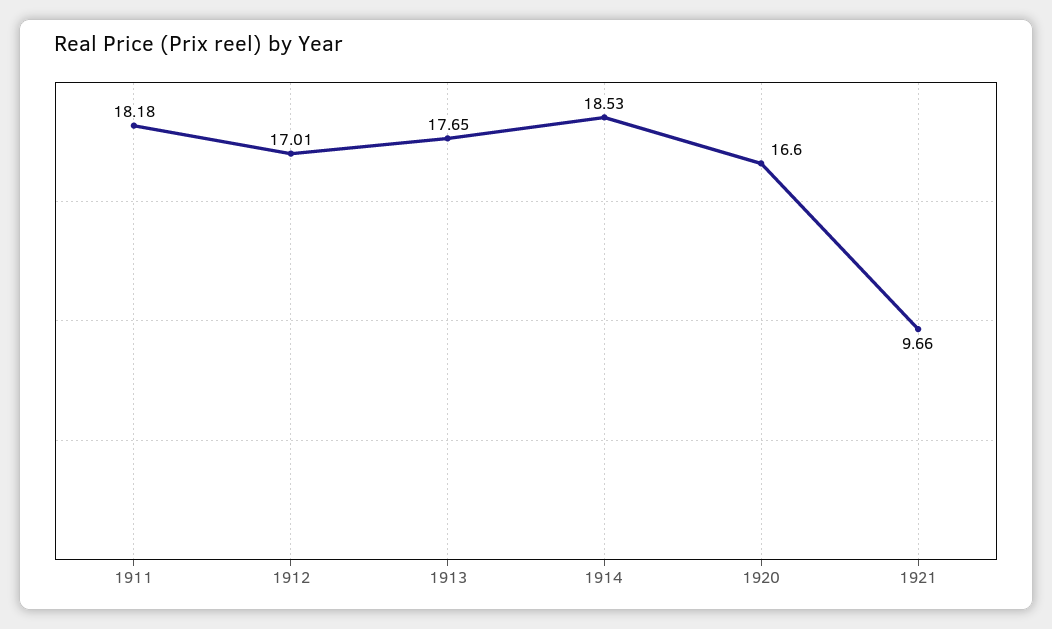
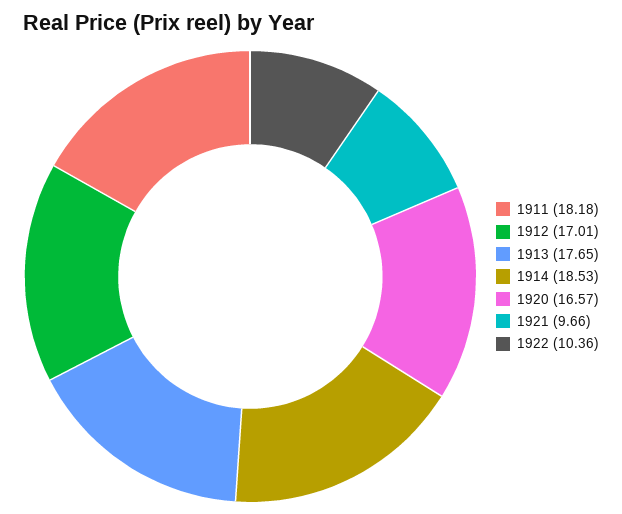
1920: 16.6 -> 16.57
1922: none -> 10.36

